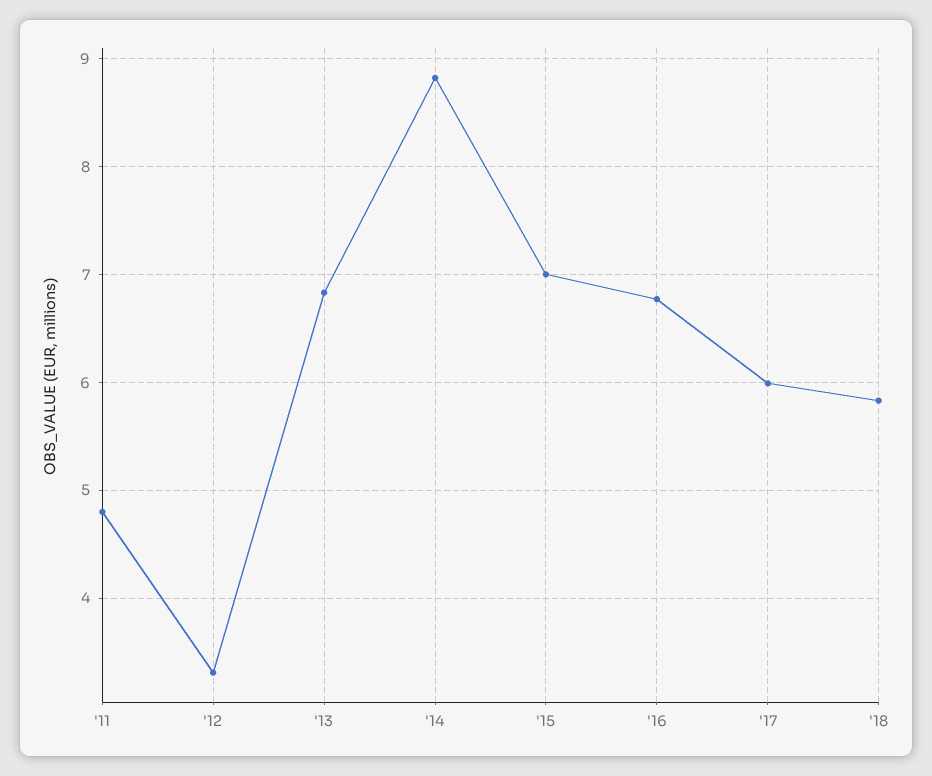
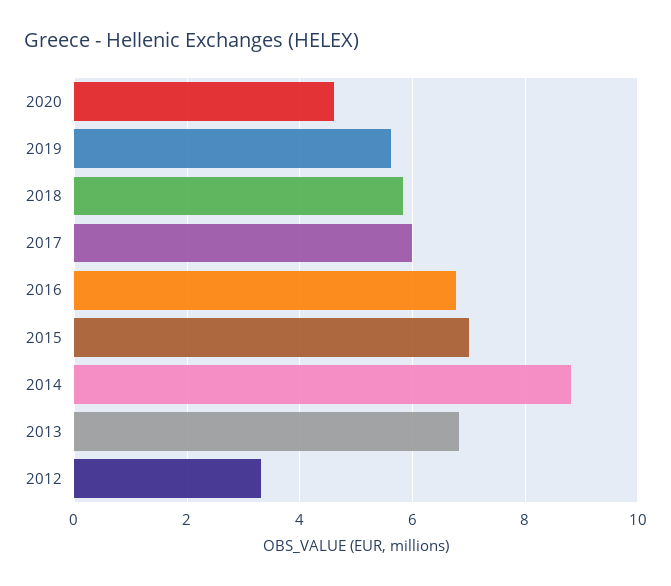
'11: 4.8 -> none
2020: none -> 4.6
2019: none -> 5.6

